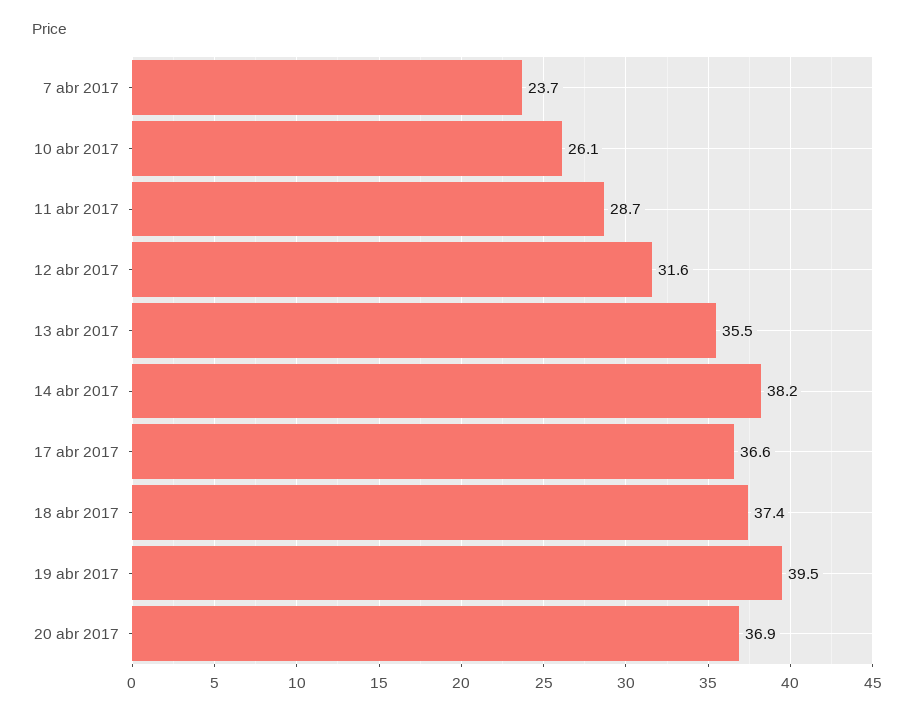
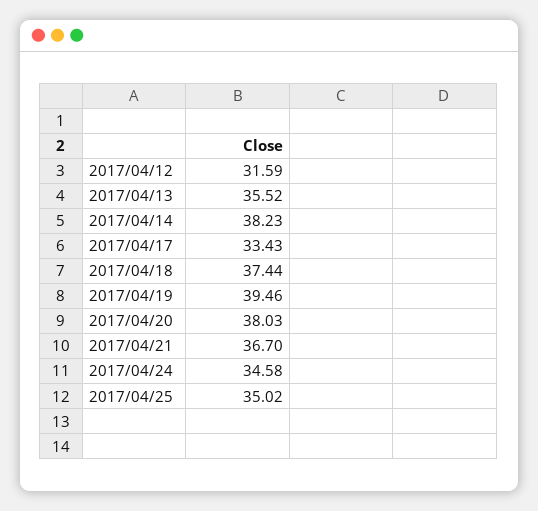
7 abr 2017: 23.7 -> none
10 abr 2017: 26.1 -> none
11 abr 2017: 28.7 -> none
17 abr 2017: 36.6 -> 33.43
20 abr 2017: 36.9 -> 38.03
2017/04/21: none -> 36.7
2017/04/24: none -> 34.58
2017/04/25: none -> 35.02

